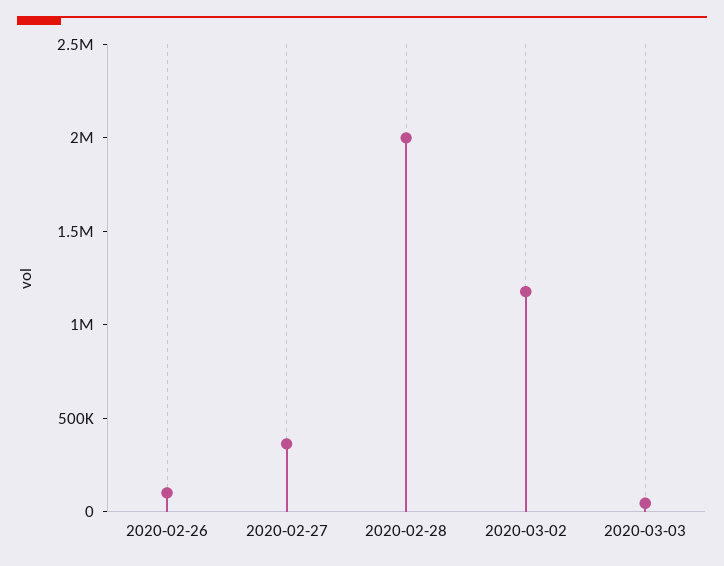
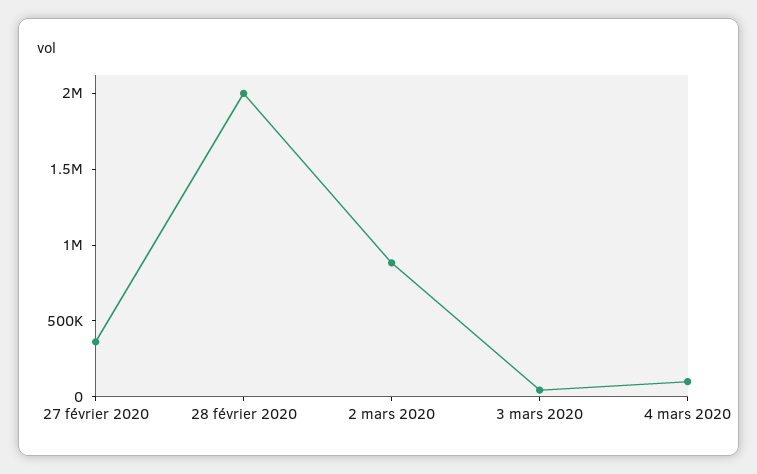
2020-02-26: 100000 -> none
2020-03-02: 1200000 -> 900000
4 mars 2020: none -> 100000

